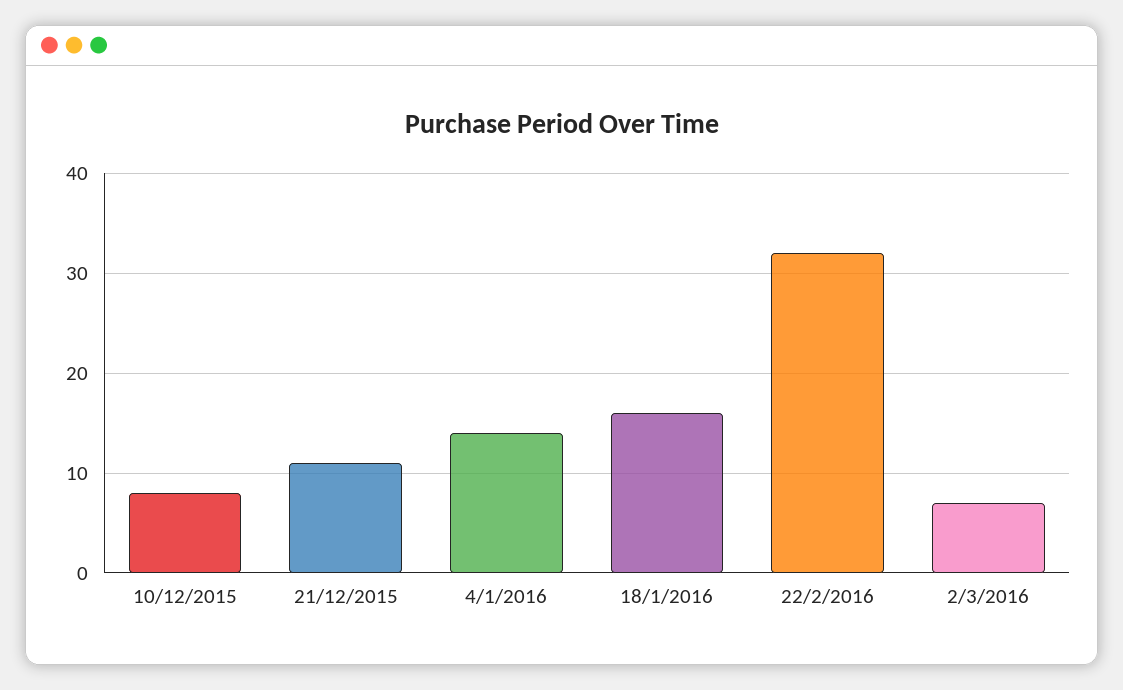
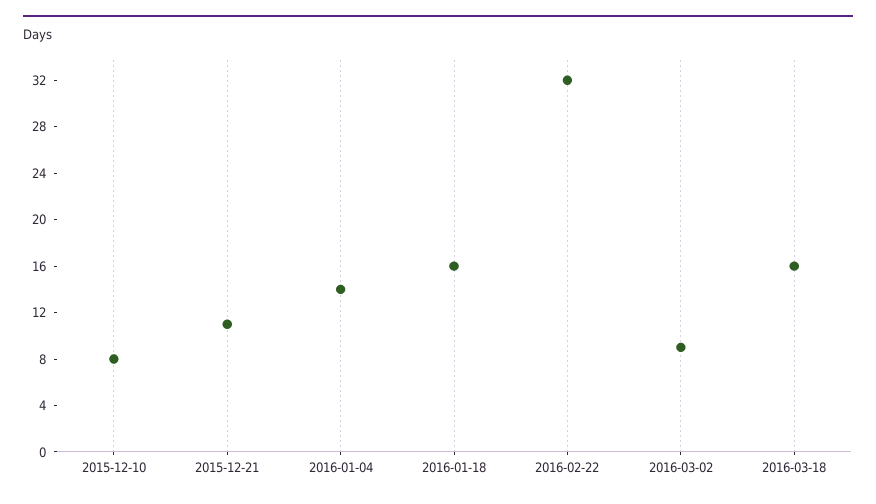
2/3/2016: 7 -> 9
2016-03-18: none -> 16

